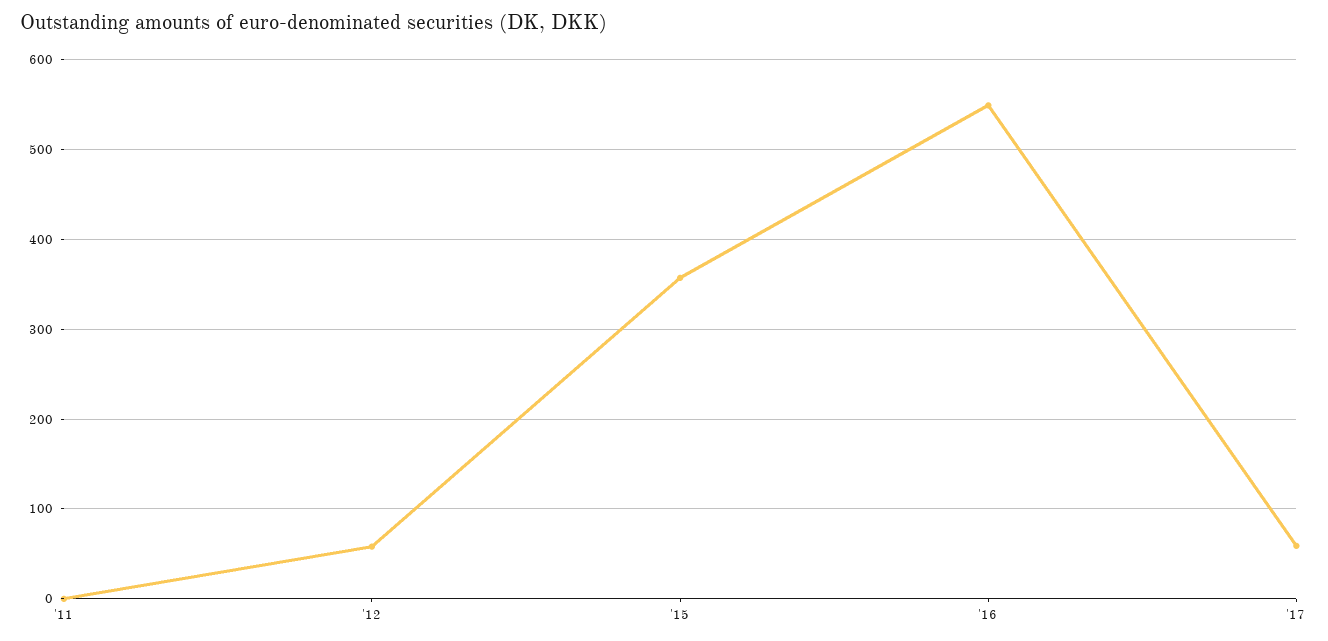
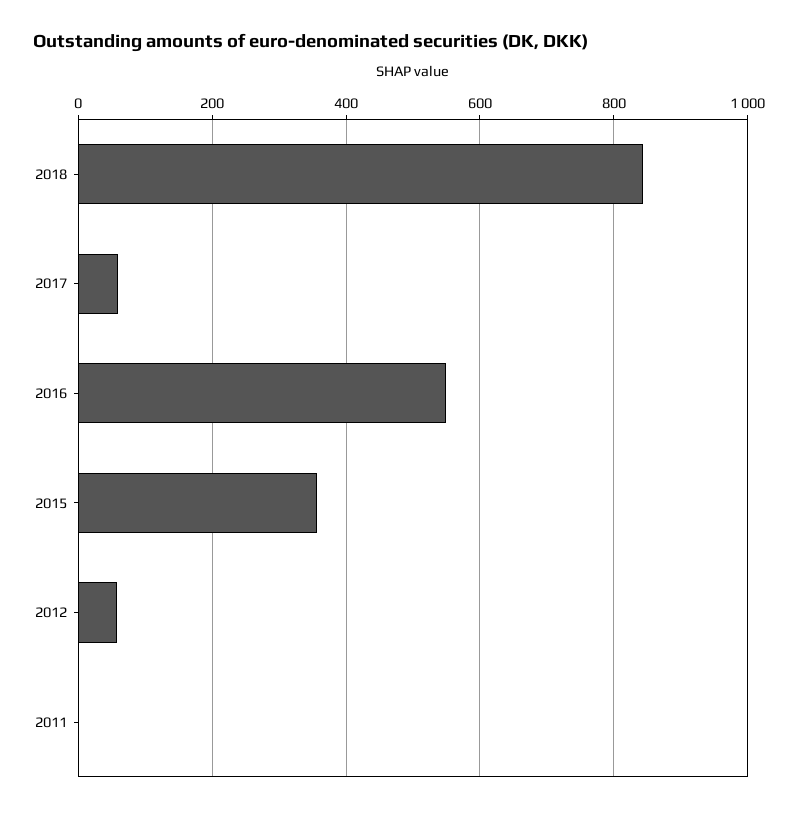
2018: none -> 840

